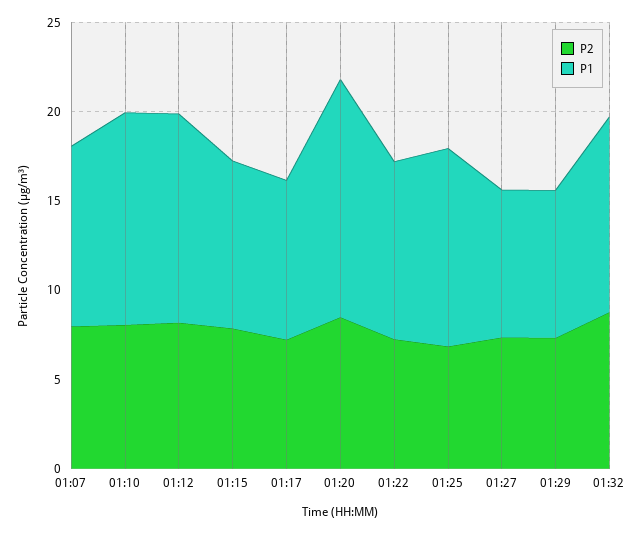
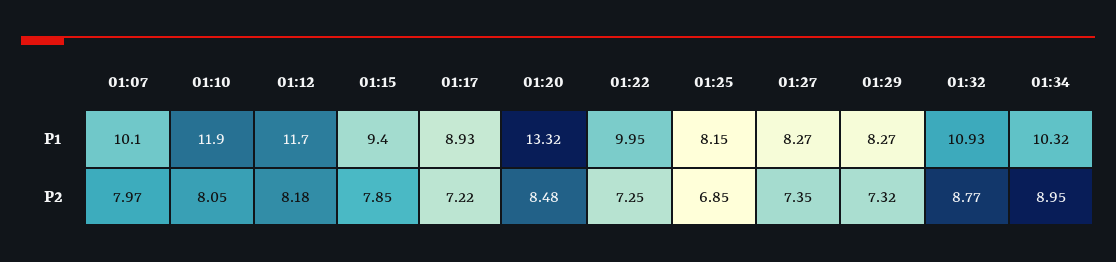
P1, 01:25: 11 -> 8.15
P1, 01:34: none -> 10.32
P2, 01:34: none -> 8.95

